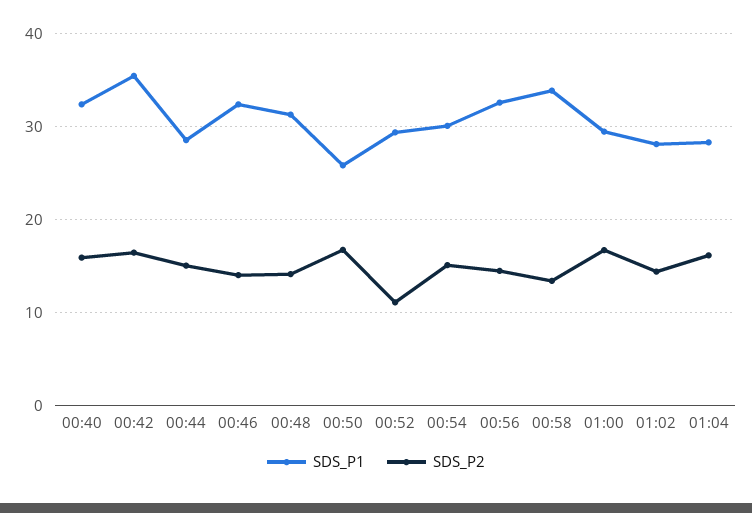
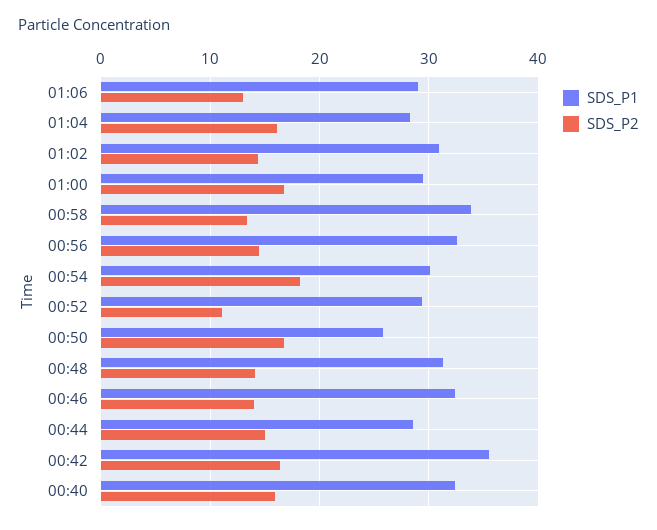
SDS_P2, 00:54: 15 -> 18
SDS_P1, 01:02: 28 -> 31
SDS_P1, 01:06: none -> 29
SDS_P2, 01:06: none -> 13

